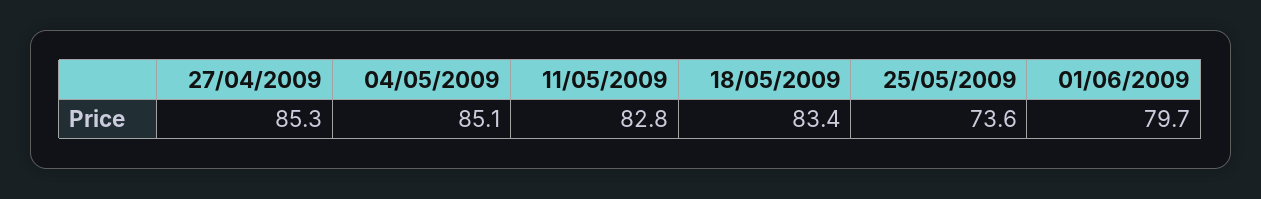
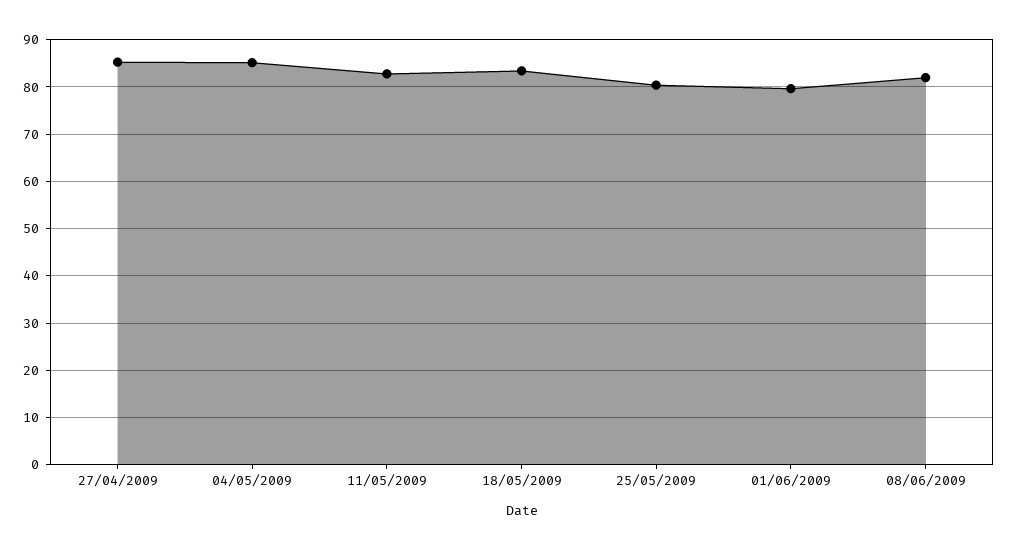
25/05/2009: 73.6 -> 80
08/06/2009: none -> 82

